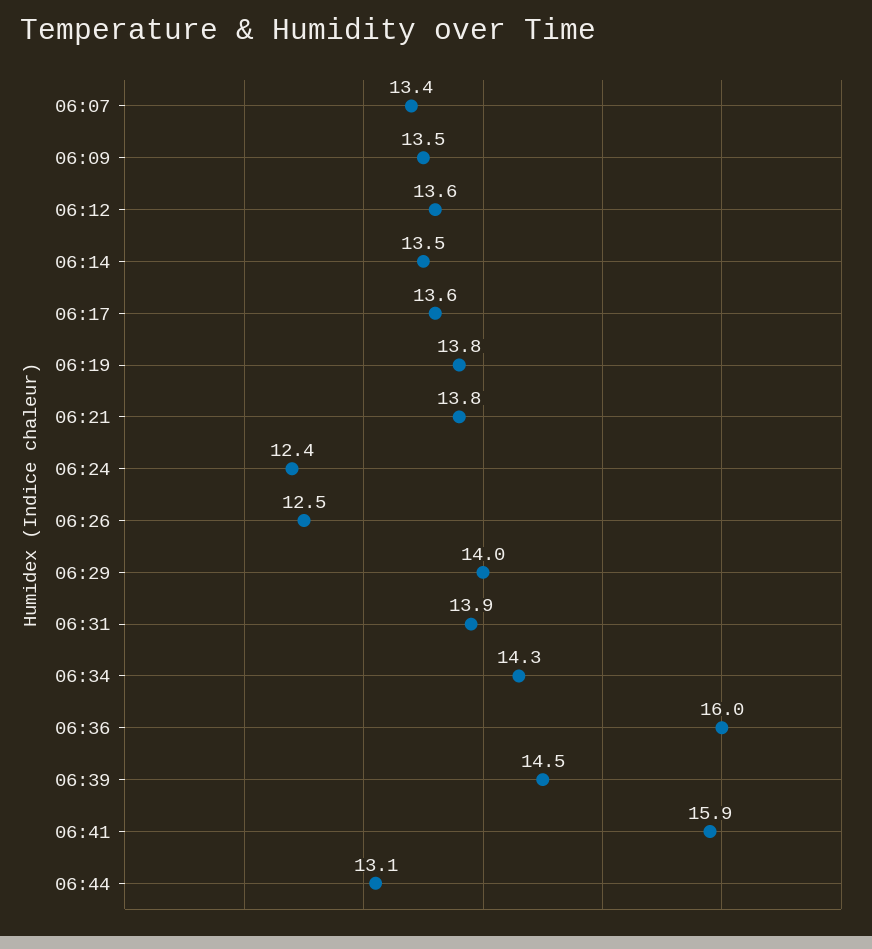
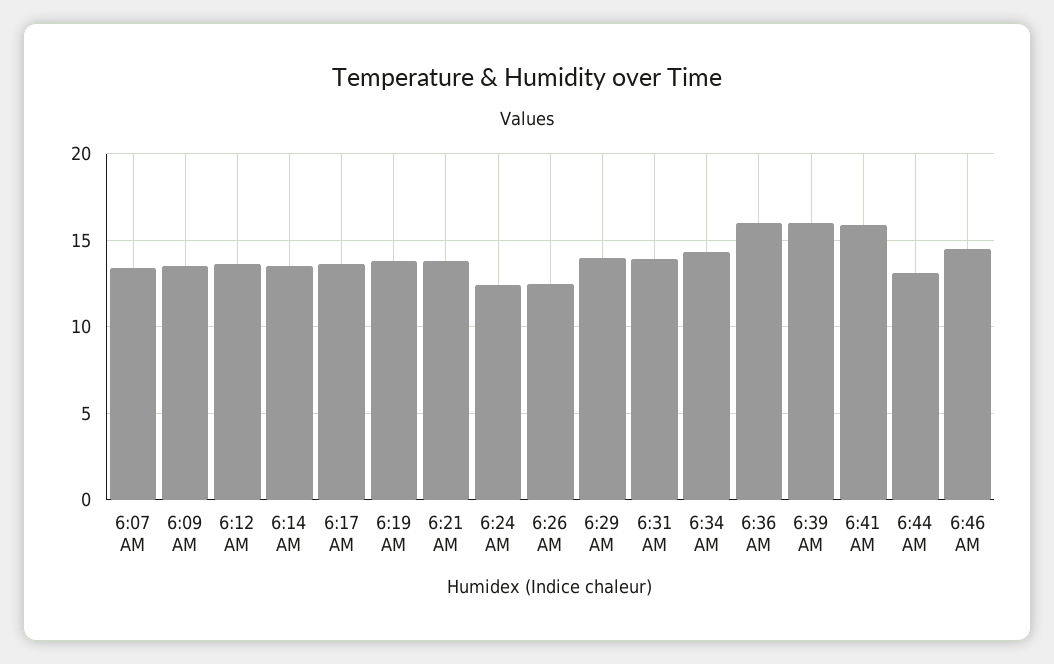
06:39: 14.5 -> 16
6:46 AM: none -> 14.5

